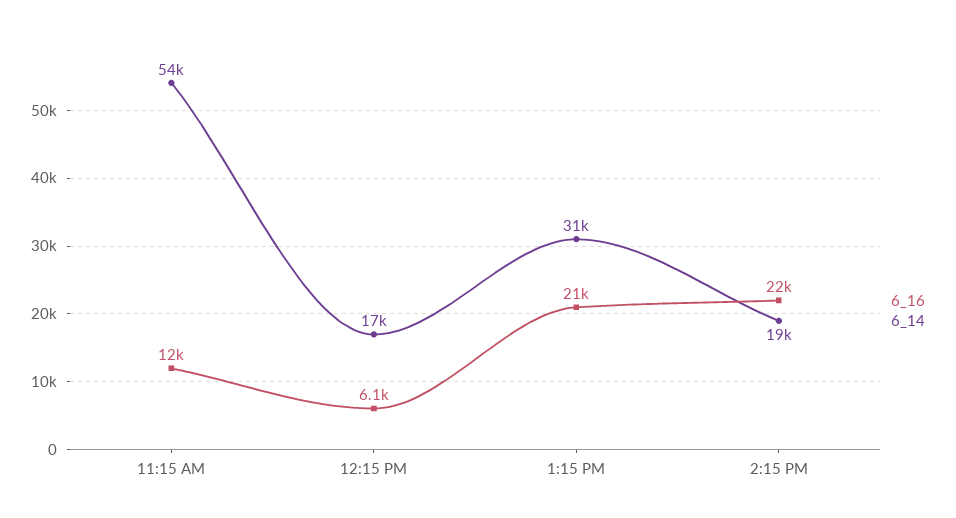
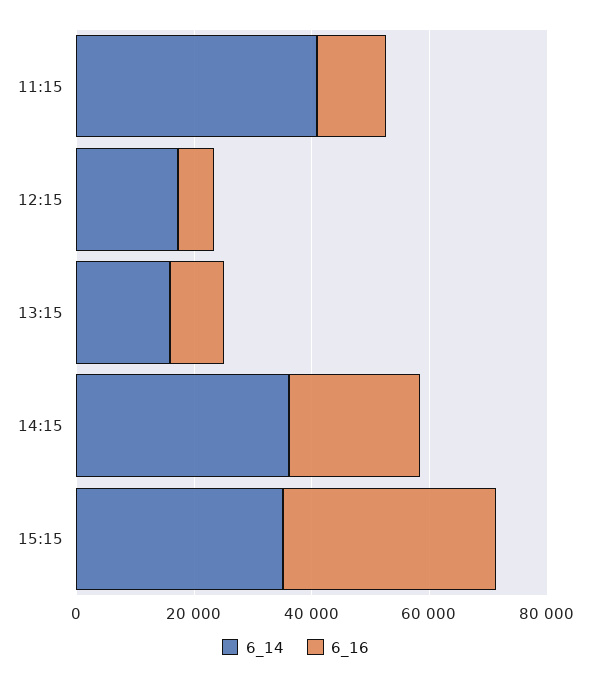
6_14, 11:15 AM: 54000 -> 40000
6_16, 1:15 PM: 21000 -> 10000
6_14, 1:15 PM: 31000 -> 15000
6_14, 2:15 PM: 19000 -> 35000
6_14, 15:15: none -> 35000
6_16, 15:15: none -> 35000

